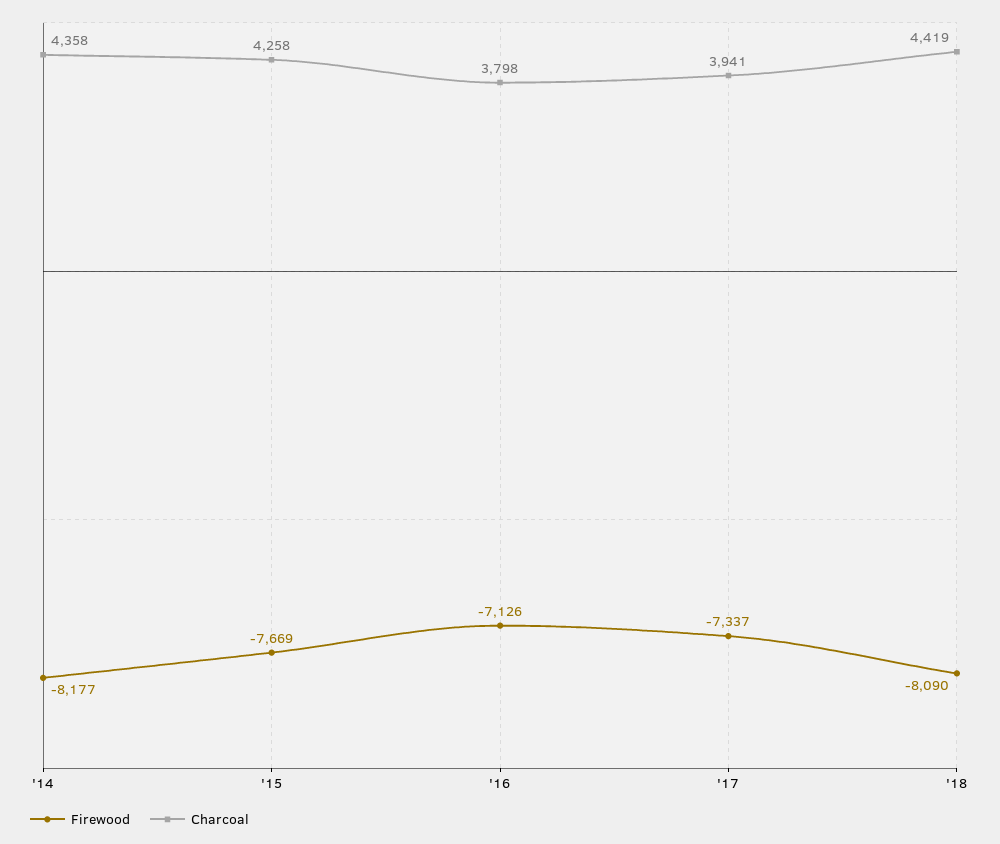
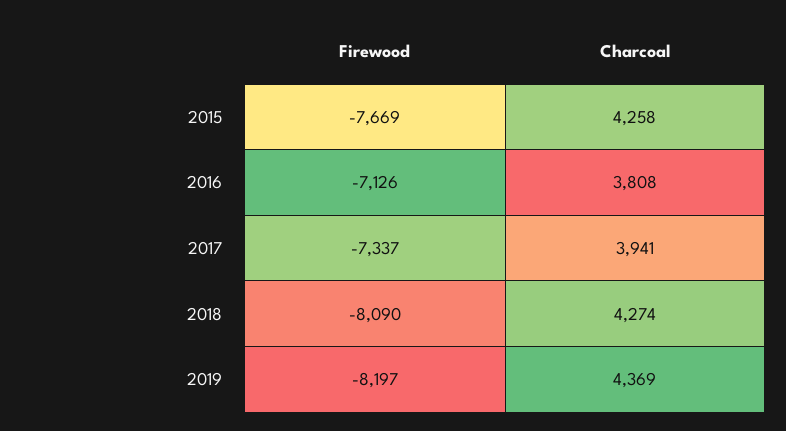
Firewood, '14: -8177 -> none
Charcoal, '14: 4358 -> none
Charcoal, '16: 3798 -> 3808
Charcoal, '18: 4419 -> 4274
Firewood, 2019: none -> -8197
Charcoal, 2019: none -> 4369

